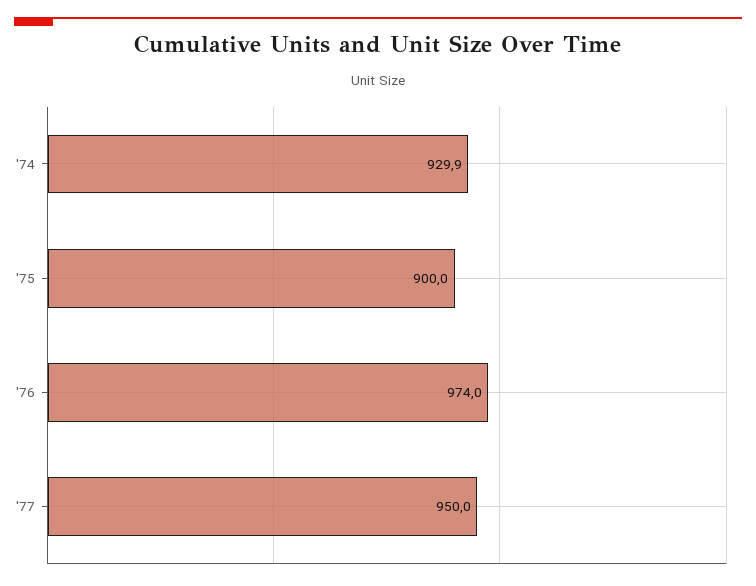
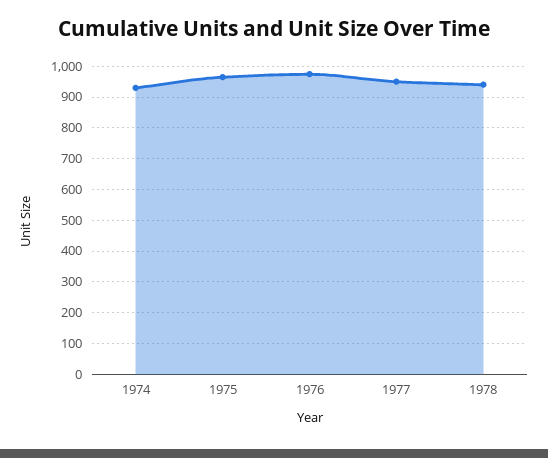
'75: 900 -> 960
1978: none -> 940

